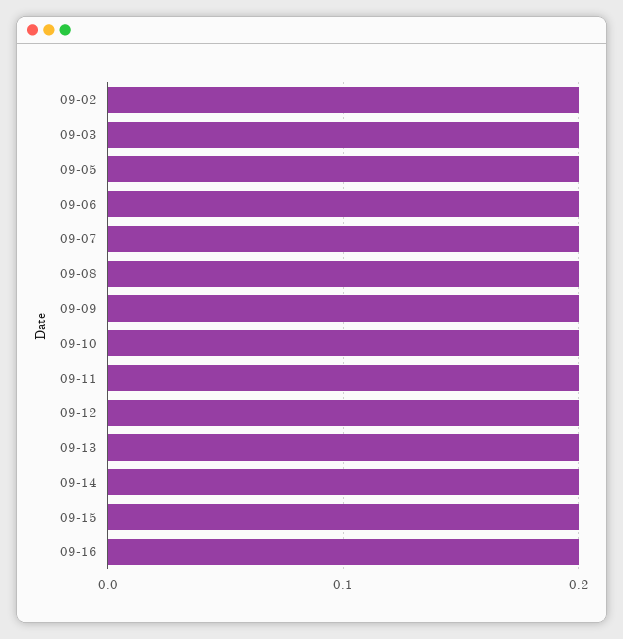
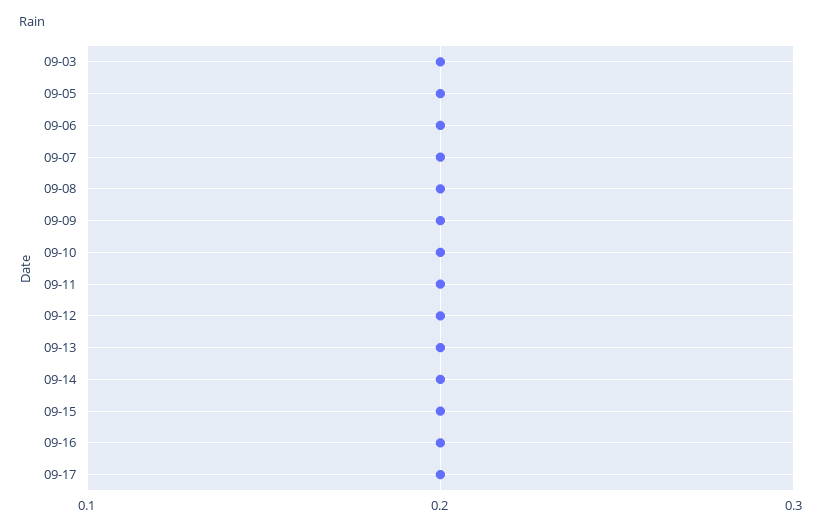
09-02: 0.2 -> none
09-17: none -> 0.2

